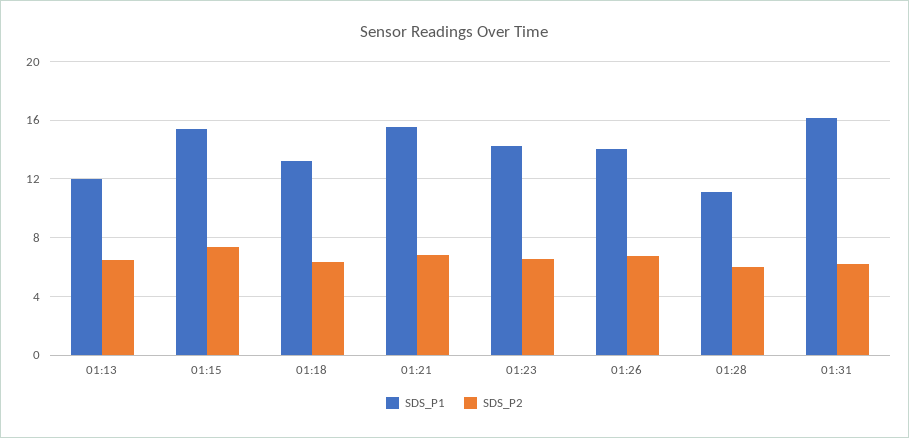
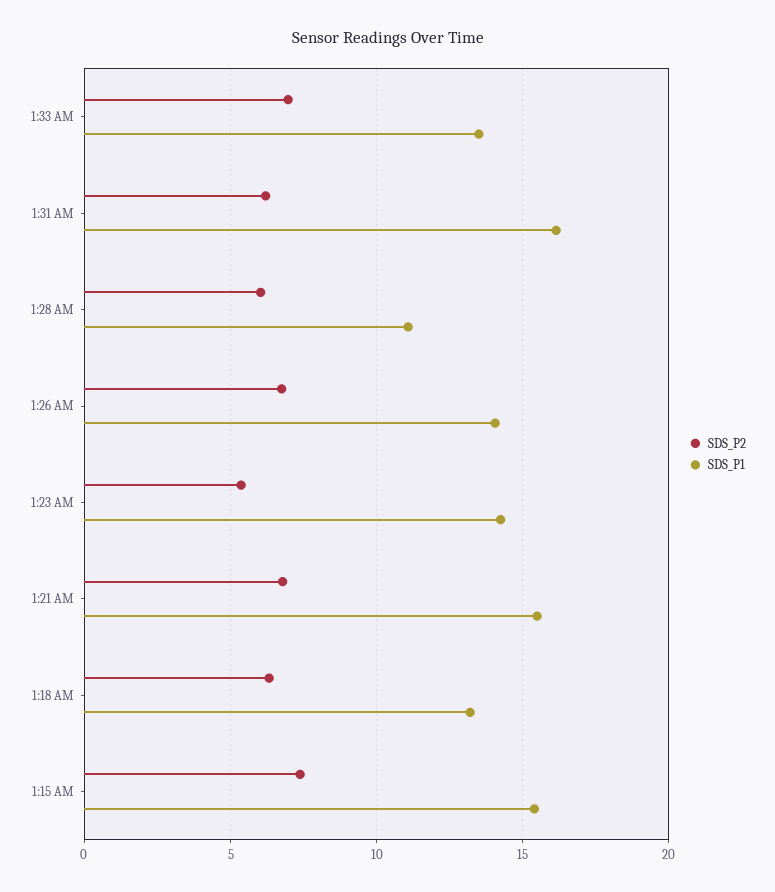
SDS_P1, 01:13: 12 -> none
SDS_P2, 01:13: 6.5 -> none
SDS_P2, 01:23: 6.5 -> 5.5
SDS_P2, 1:33 AM: none -> 7
SDS_P1, 1:33 AM: none -> 13.5

